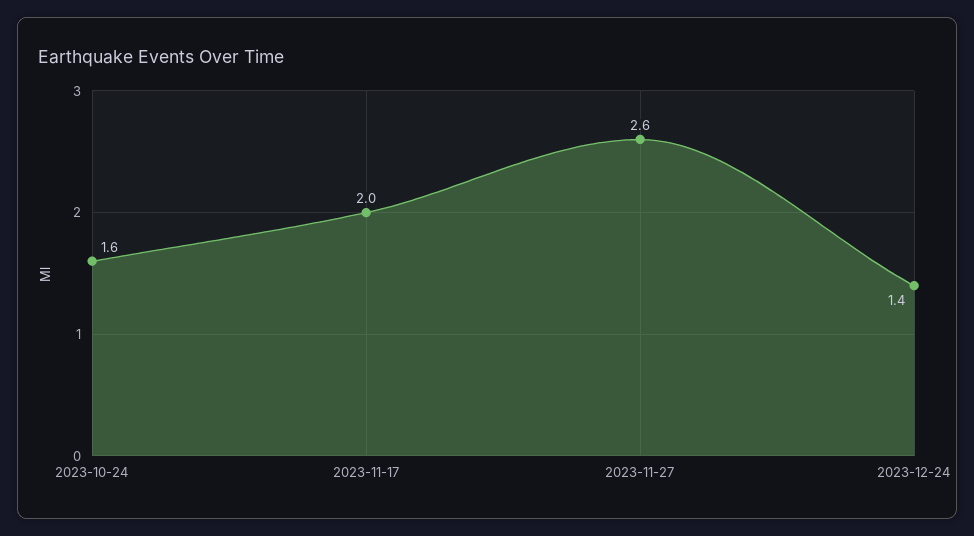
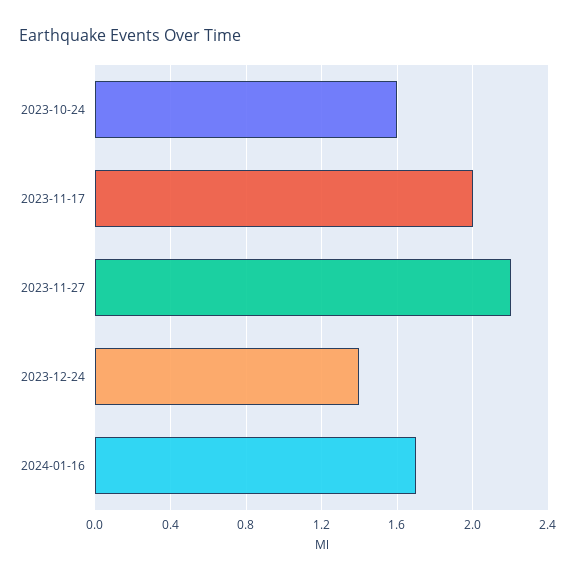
2023-11-27: 2.6 -> 2.2
2024-01-16: none -> 1.7

